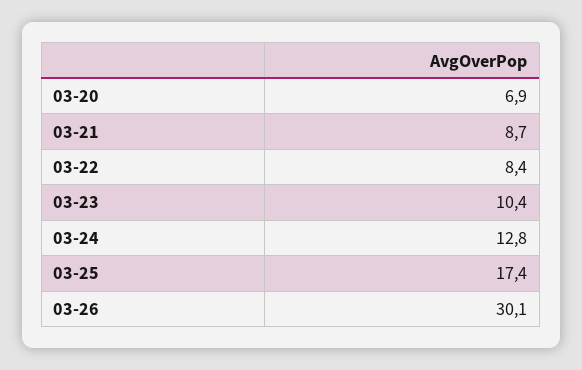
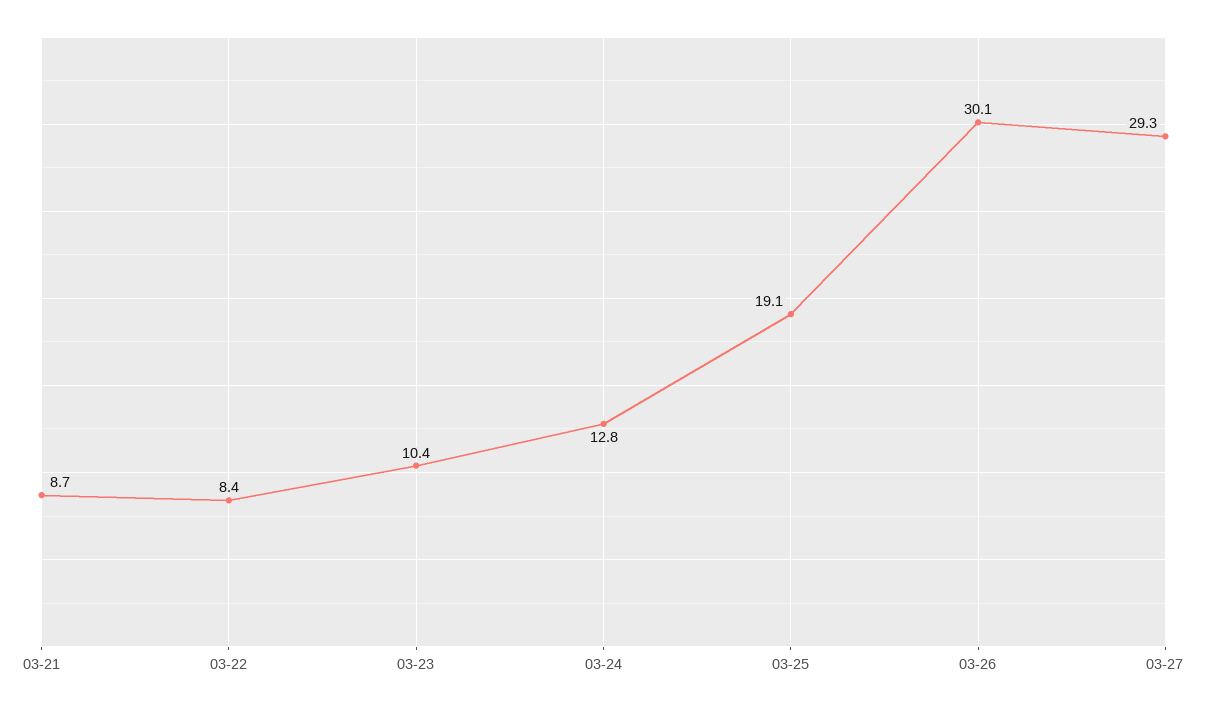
03-20: 6.9 -> none
03-25: 17.4 -> 19.1
03-27: none -> 29.3

